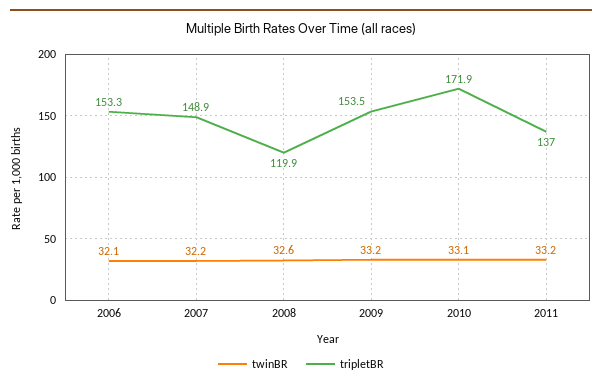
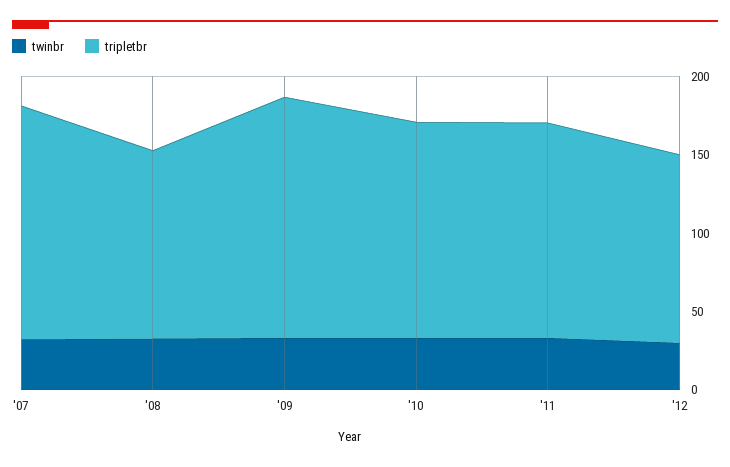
twinBR, 2006: 32.1 -> none
tripletBR, 2006: 153.3 -> none
tripletBR, 2010: 171.9 -> 140
twinBR, '12: none -> 30
tripletBR, '12: none -> 120

